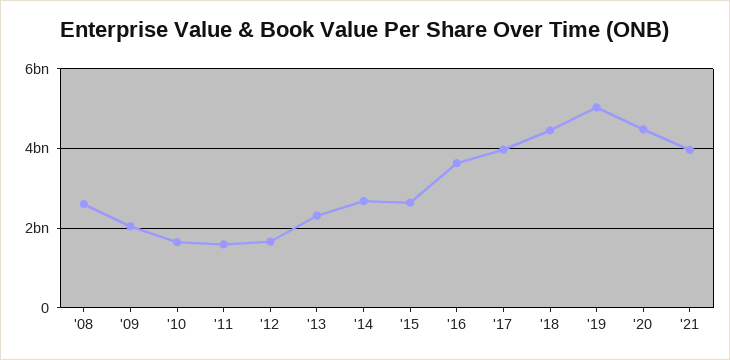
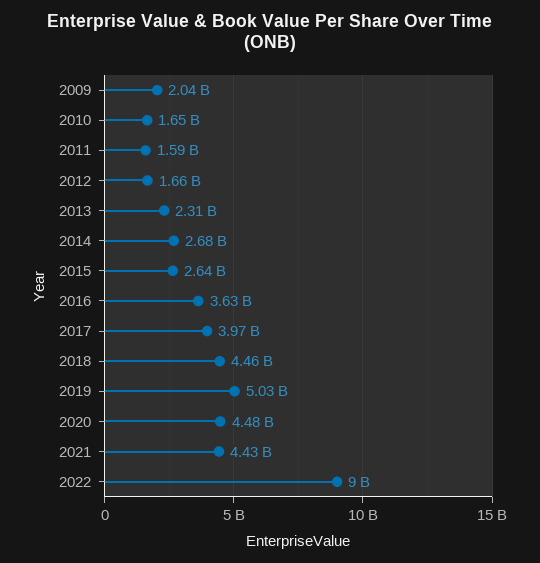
'08: 2600000000 -> none
'21: 4000000000 -> 4430000000
2022: none -> 9000000000

